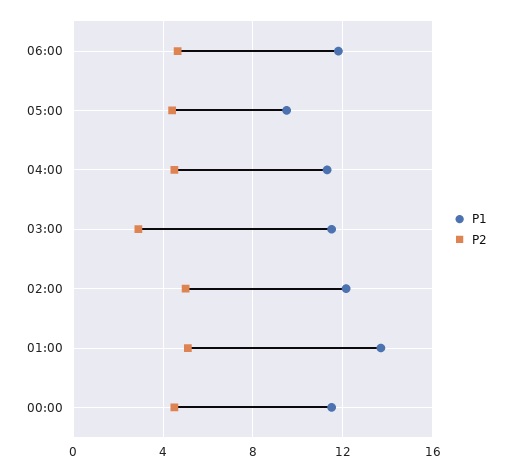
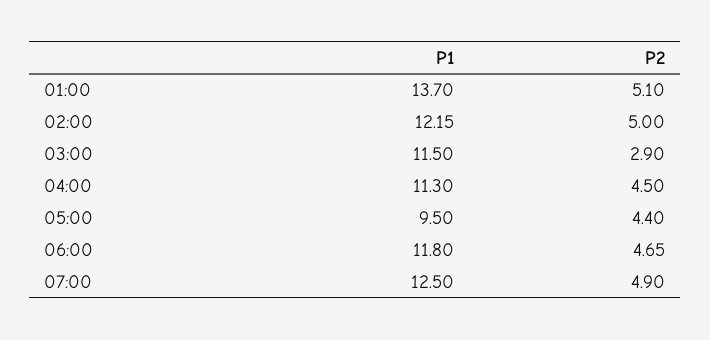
P1, 00:00: 11.5 -> none
P2, 00:00: 4.5 -> none
P1, 07:00: none -> 12.5
P2, 07:00: none -> 4.9

